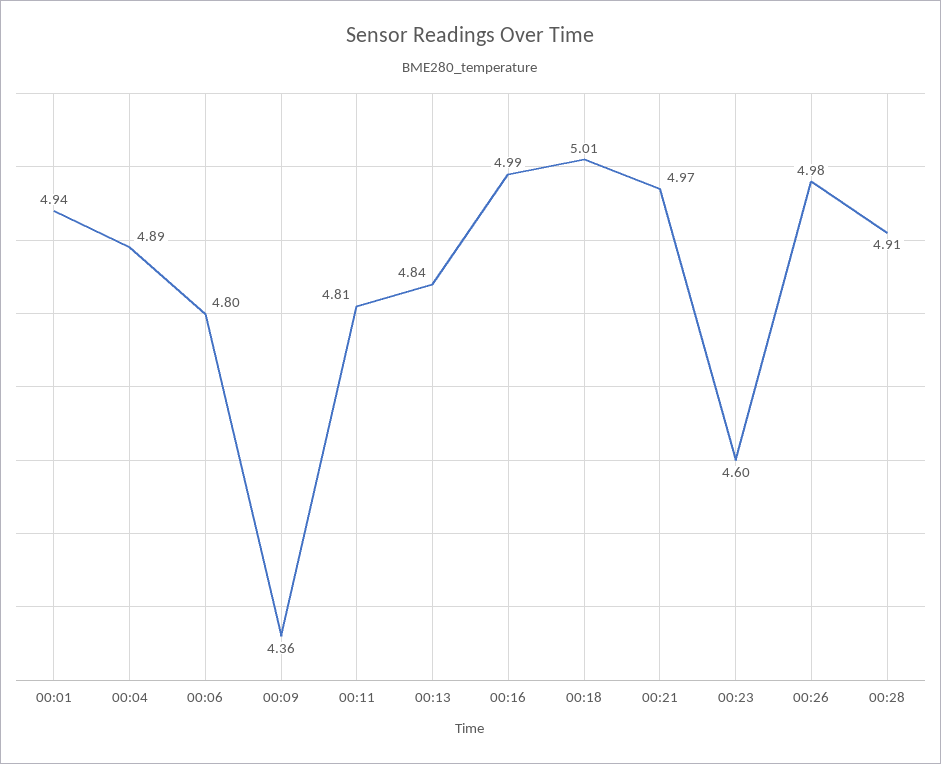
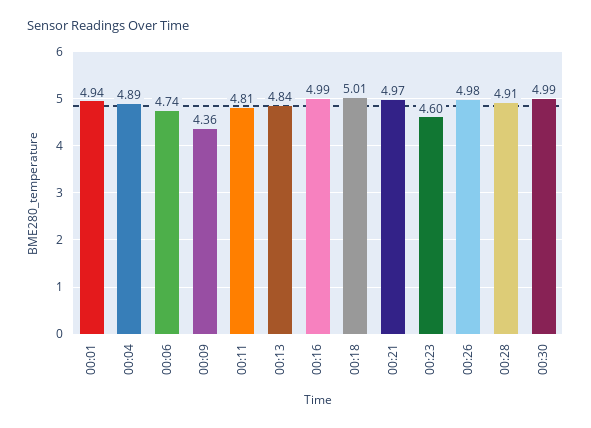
00:06: 4.8 -> 4.74
00:30: none -> 4.99

